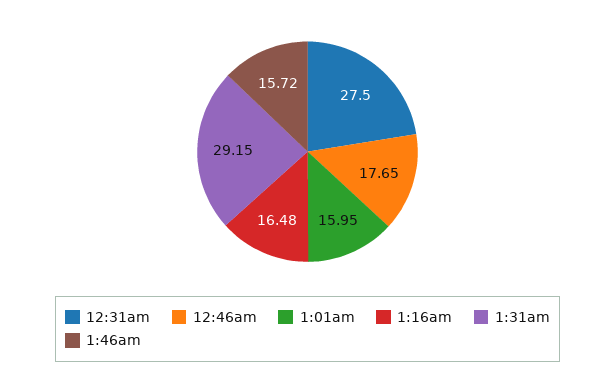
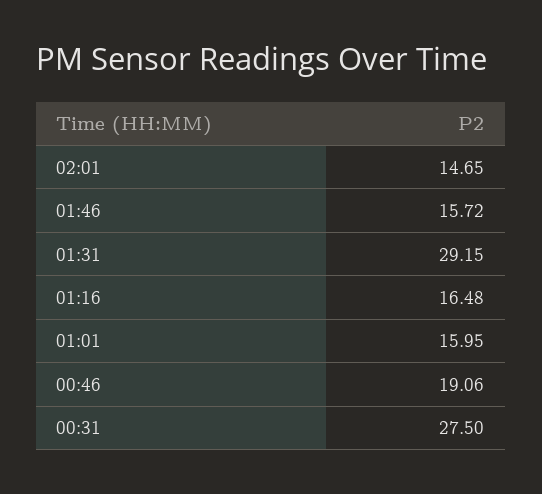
12:46am: 17.65 -> 19.06
02:01: none -> 14.65

